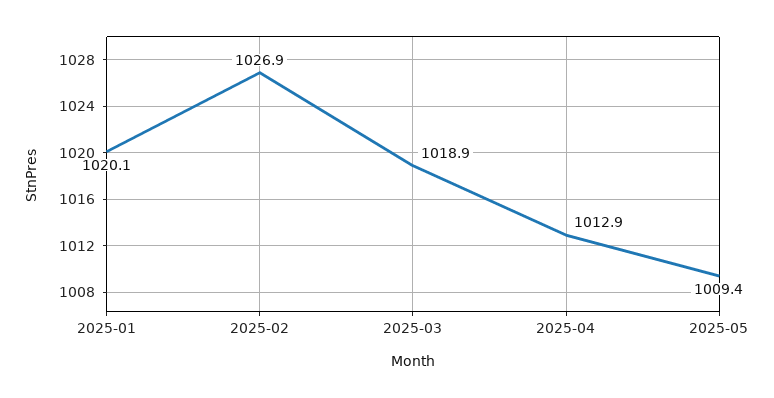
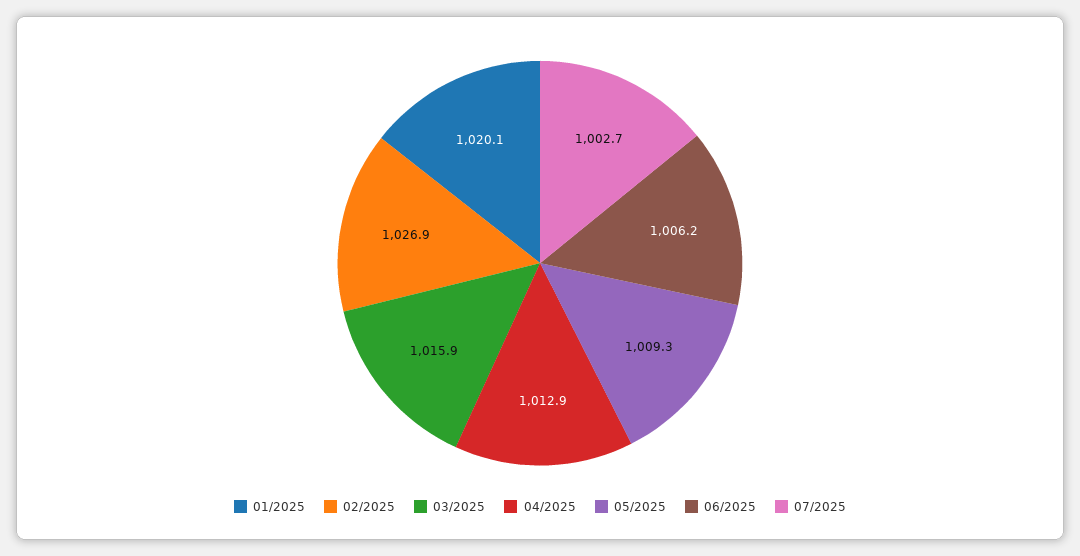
2025-03: 1018.9 -> 1015.9
2025-05: 1009.4 -> 1009.3
06/2025: none -> 1006.2
07/2025: none -> 1002.7

